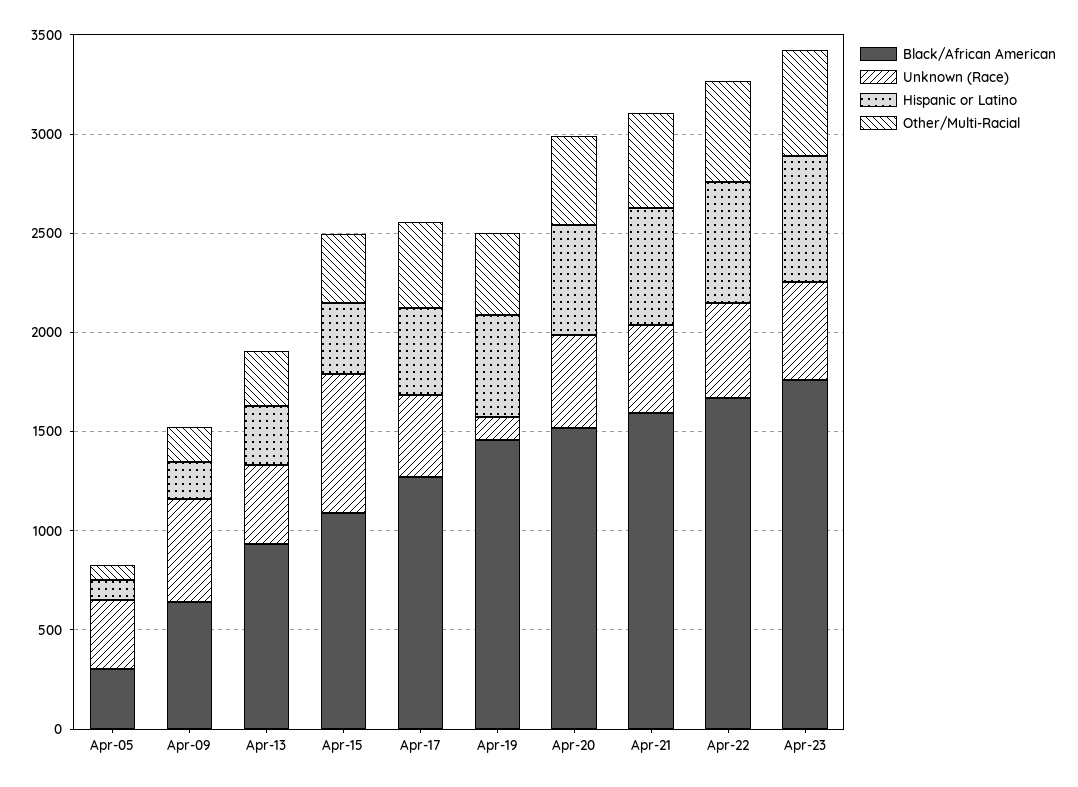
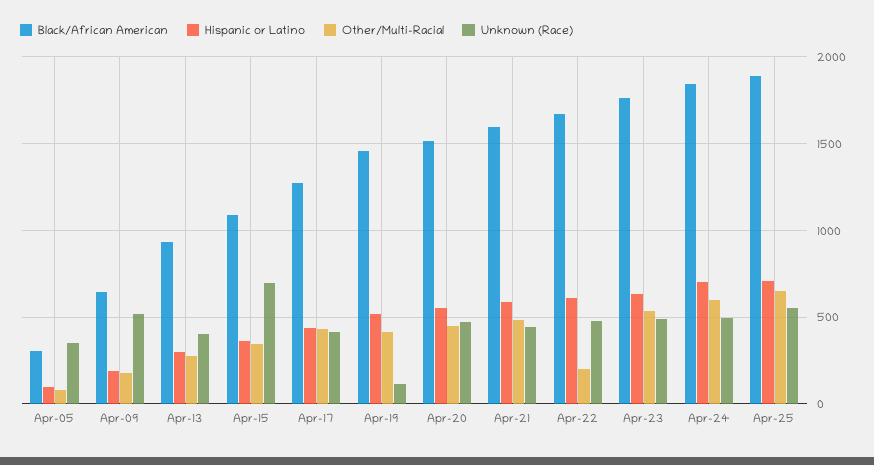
Other/Multi-Racial, Apr-22: 500 -> 200
Black/African American, Apr-24: none -> 1850
Hispanic or Latino, Apr-24: none -> 700
Other/Multi-Racial, Apr-24: none -> 600
Unknown (Race), Apr-24: none -> 500
Black/African American, Apr-25: none -> 1900
Hispanic or Latino, Apr-25: none -> 700
Other/Multi-Racial, Apr-25: none -> 650
Unknown (Race), Apr-25: none -> 550

